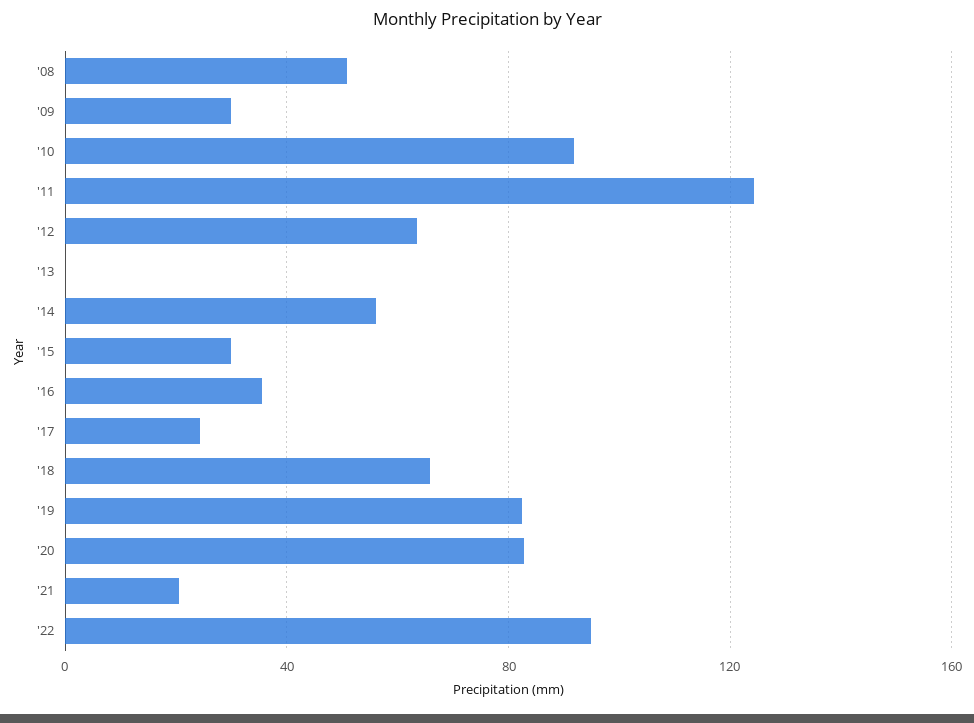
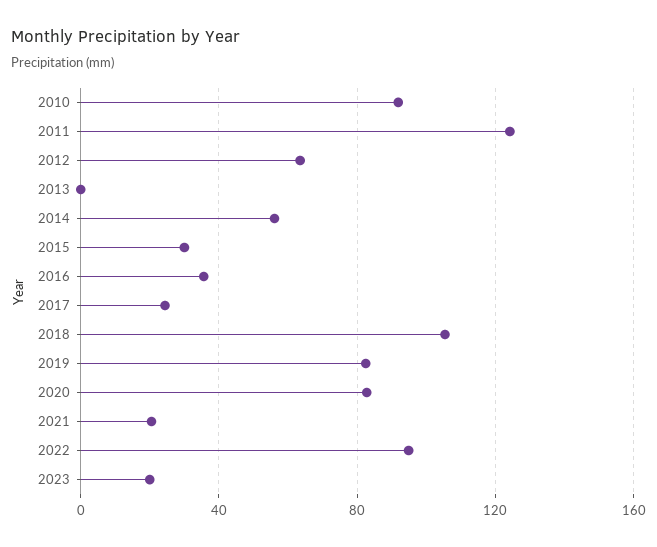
'08: 50 -> none
'09: 30 -> none
'18: 65 -> 105
2023: none -> 20

